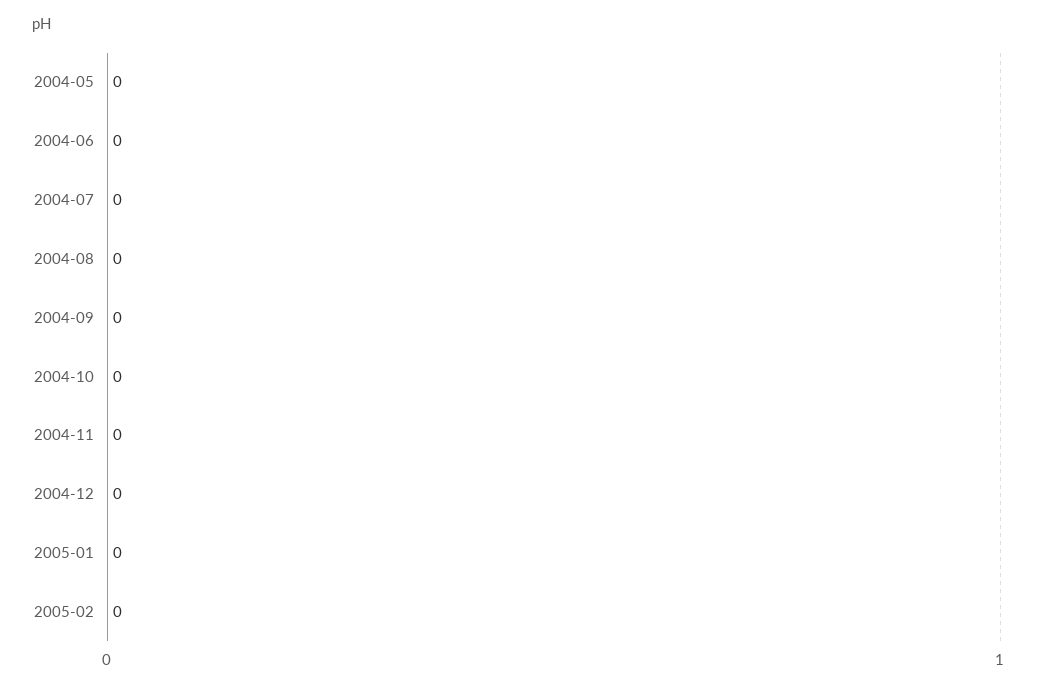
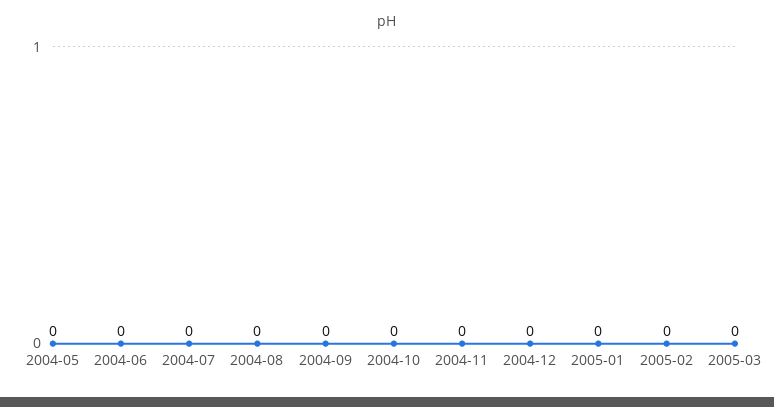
2005-03: none -> 0

